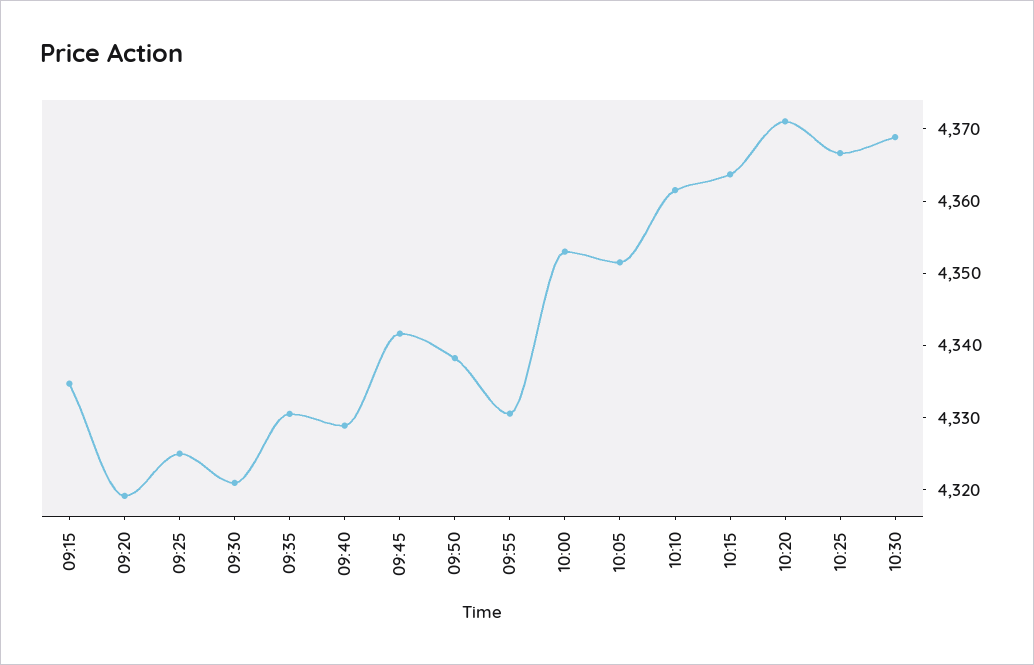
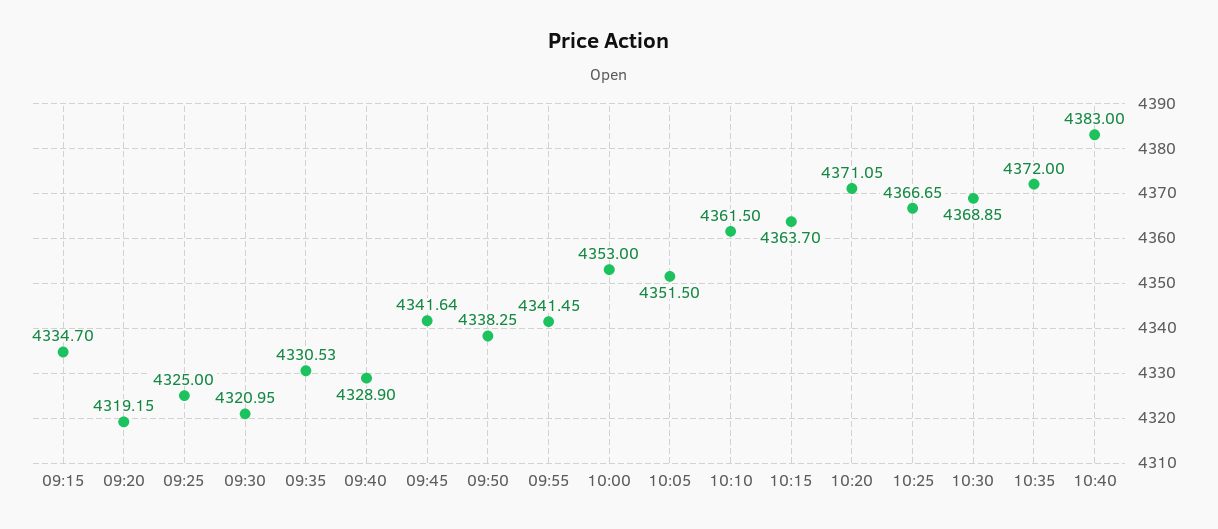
09:55: 4330 -> 4341.45
10:35: none -> 4372
10:40: none -> 4383

